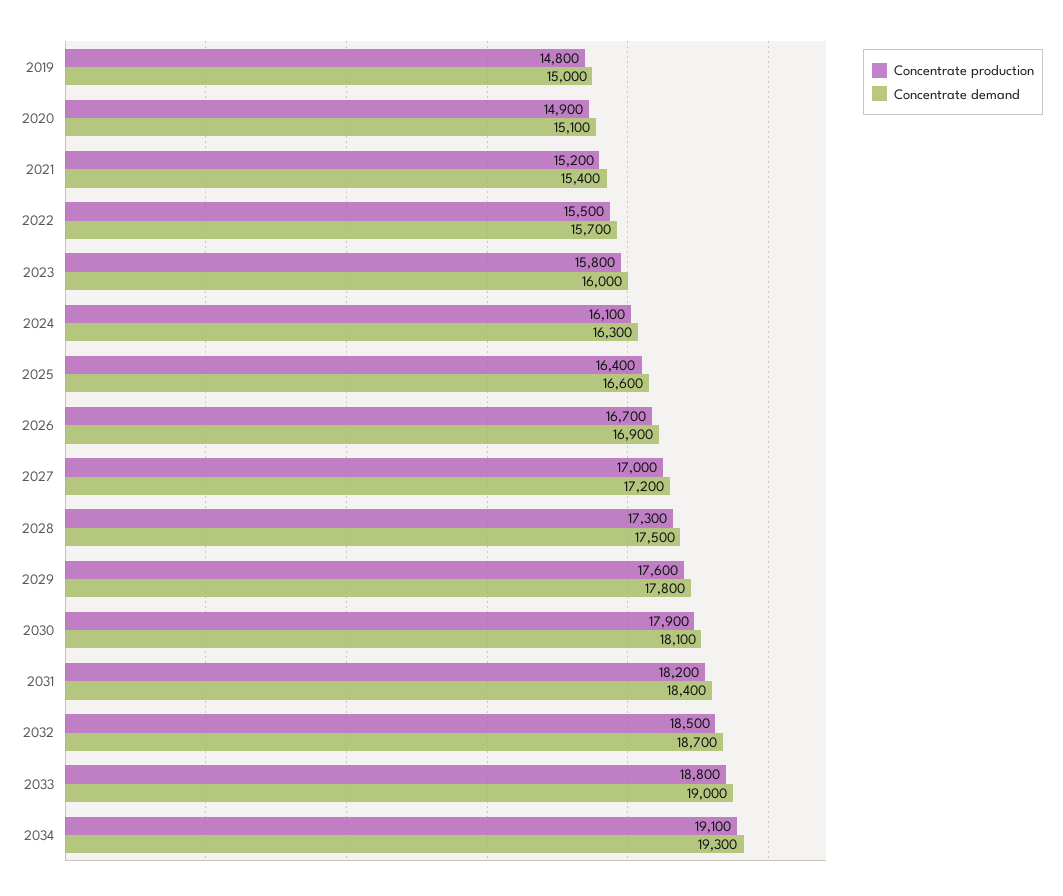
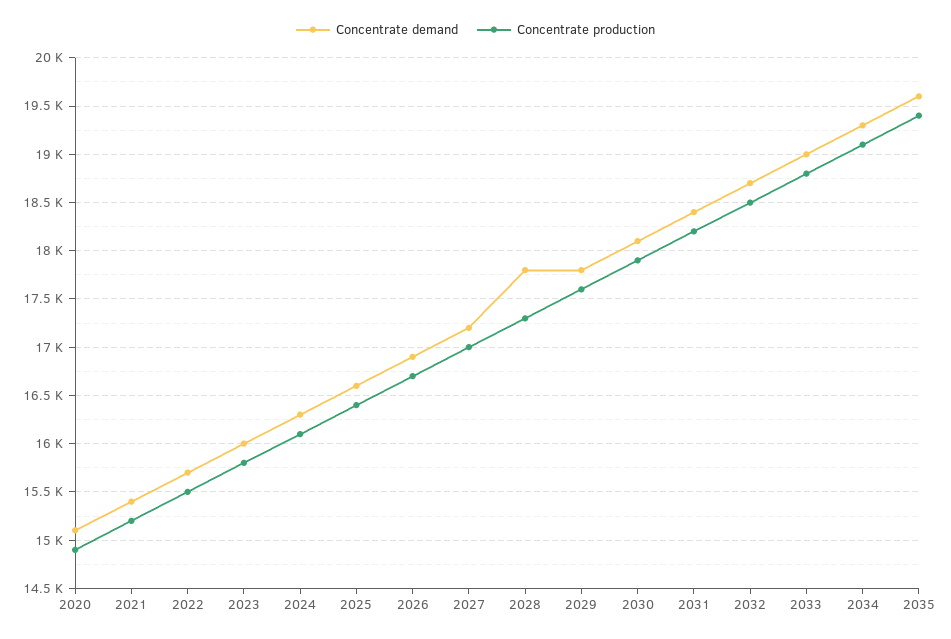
Concentrate production, 2019: 14800 -> none
Concentrate demand, 2019: 15000 -> none
Concentrate demand, 2028: 17500 -> 17800
Concentrate demand, 2035: none -> 19600
Concentrate production, 2035: none -> 19400

